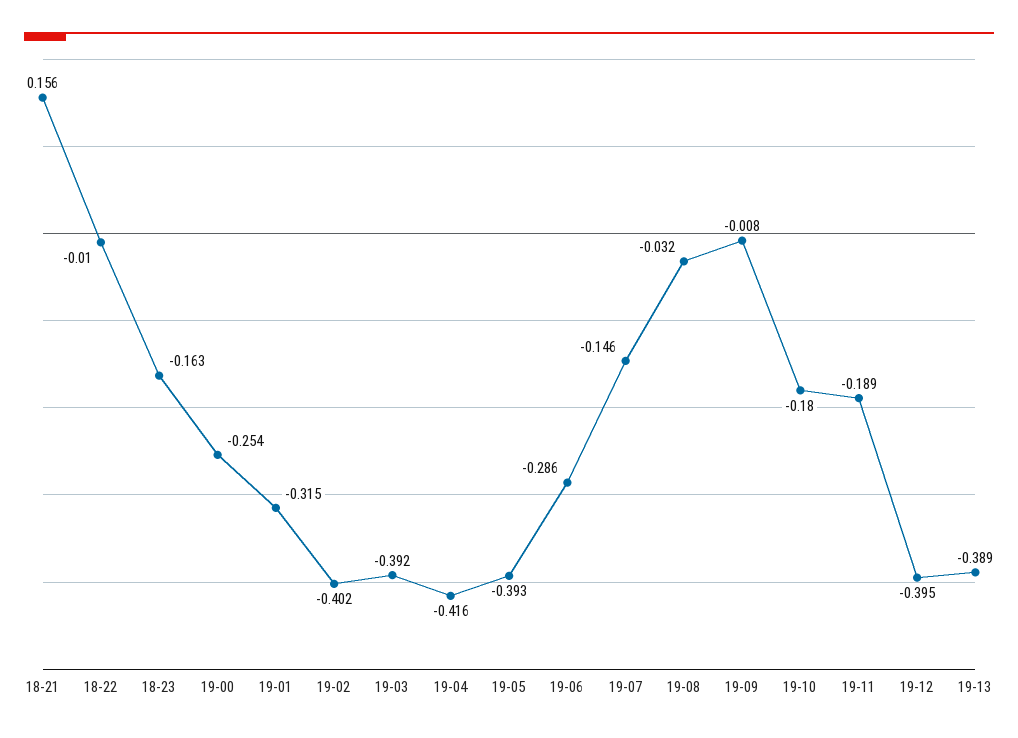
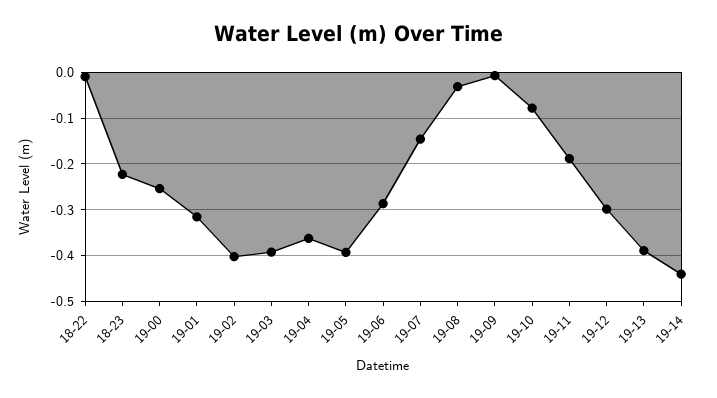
18-21: 0.156 -> none
18-23: -0.163 -> -0.22
19-04: -0.416 -> -0.36
19-10: -0.18 -> -0.08
19-12: -0.395 -> -0.3
19-14: none -> -0.44

